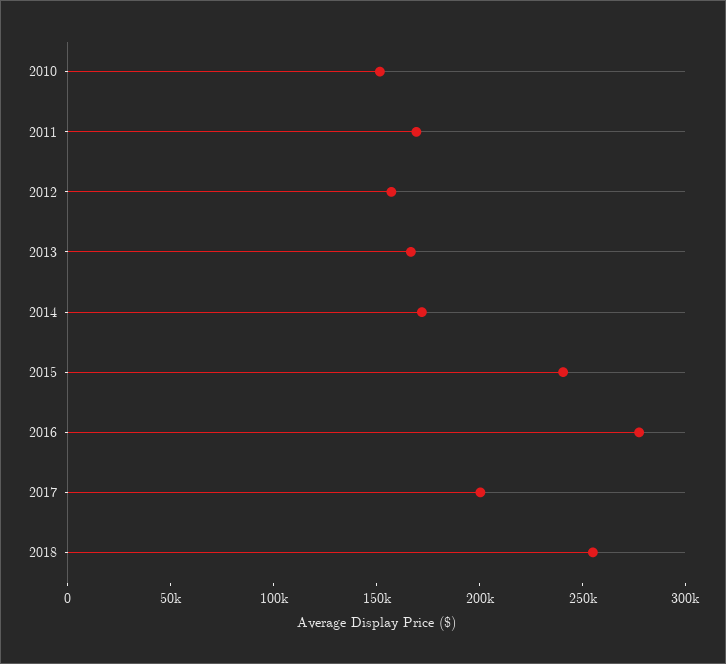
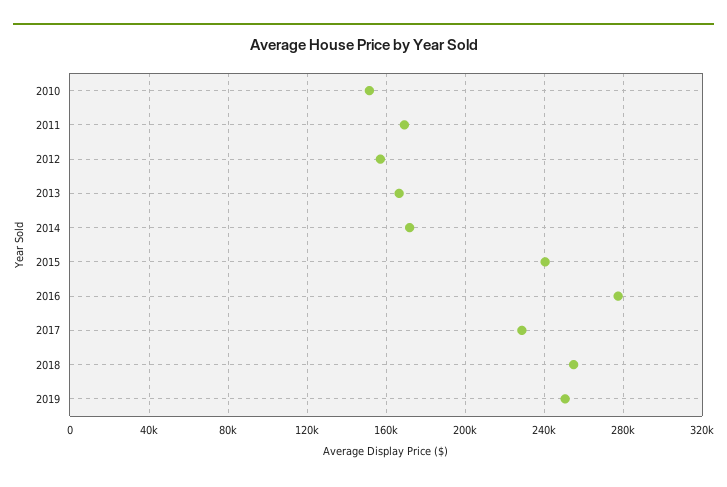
2017: 200000 -> 230000
2019: none -> 250000

